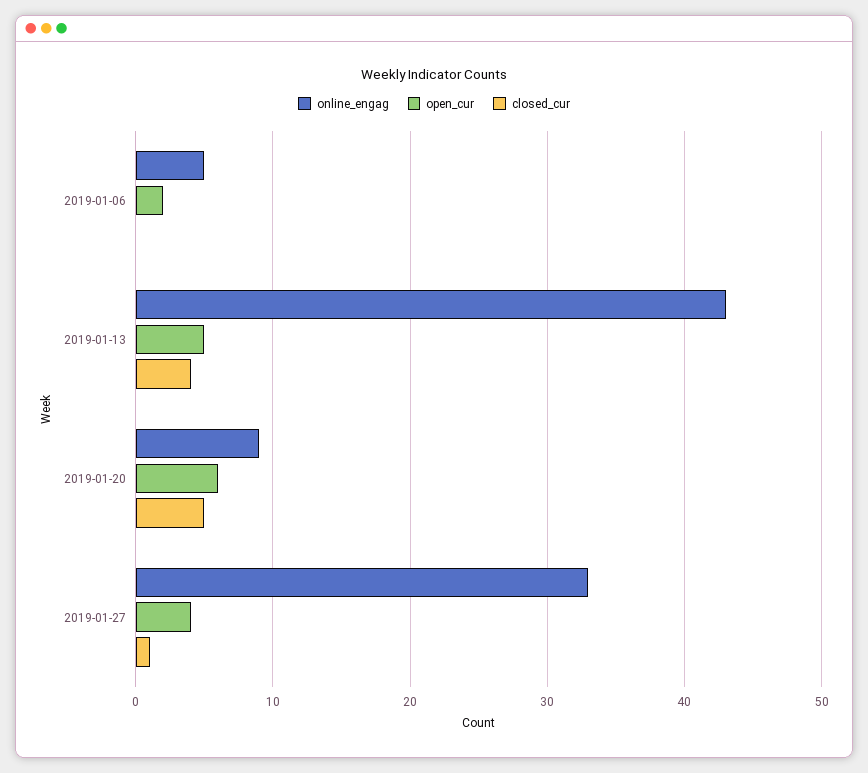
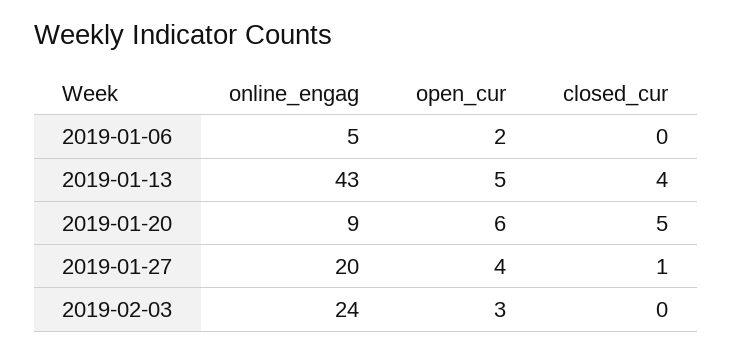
online_engag, 2019-01-27: 33 -> 20
online_engag, 2019-02-03: none -> 24
open_cur, 2019-02-03: none -> 3
closed_cur, 2019-02-03: none -> 0

